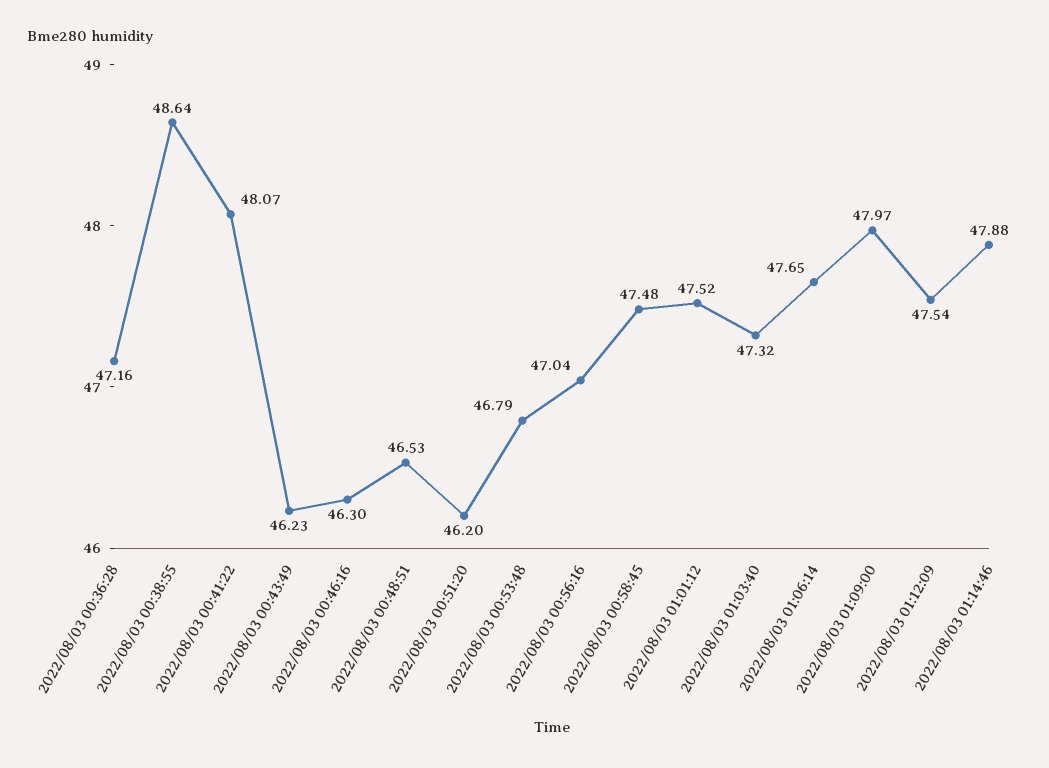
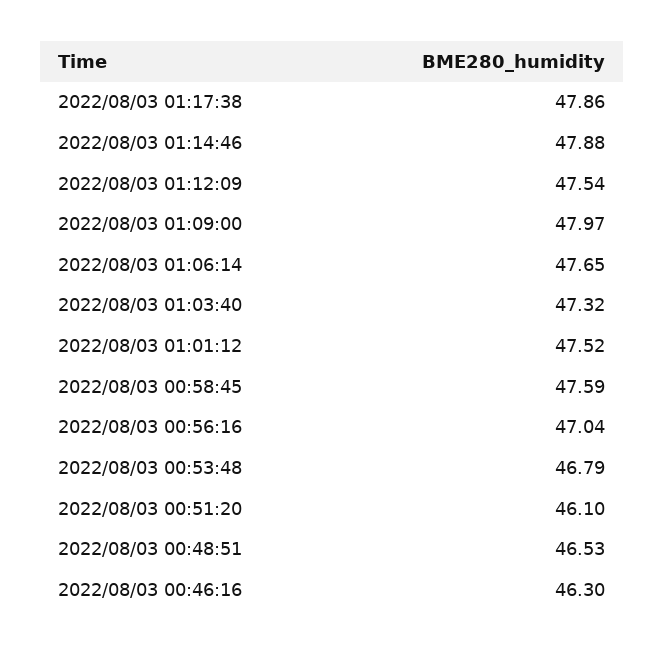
2022/08/03 00:36:28: 47.16 -> none
2022/08/03 00:38:55: 48.64 -> none
2022/08/03 00:41:22: 48.07 -> none
2022/08/03 00:43:49: 46.23 -> none
2022/08/03 00:51:20: 46.2 -> 46.1
2022/08/03 00:58:45: 47.48 -> 47.59
2022/08/03 01:17:38: none -> 47.86

